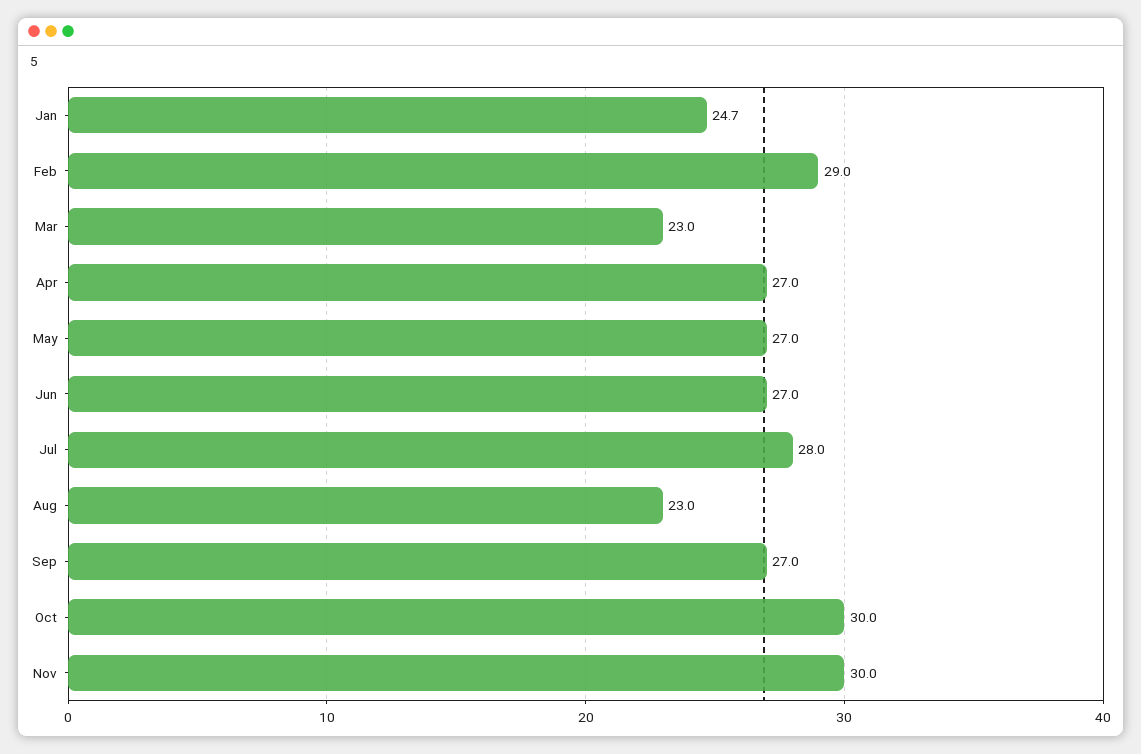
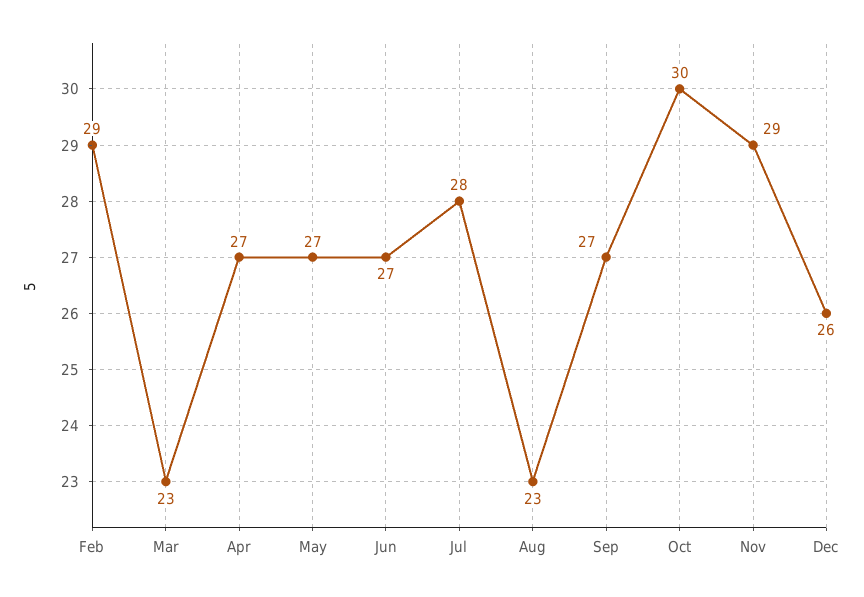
Jan: 24.7 -> none
Nov: 30 -> 29
Dec: none -> 26

